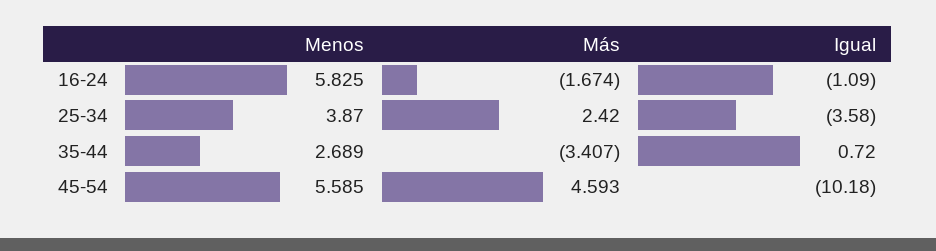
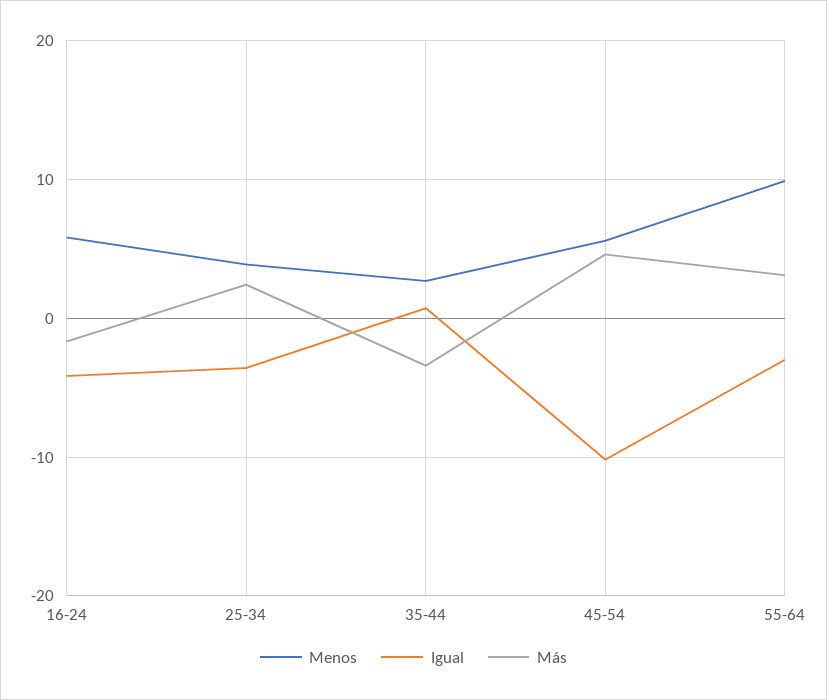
Igual, 16-24: -1.09 -> -4
Menos, 55-64: none -> 10
Igual, 55-64: none -> -3
Más, 55-64: none -> 3

